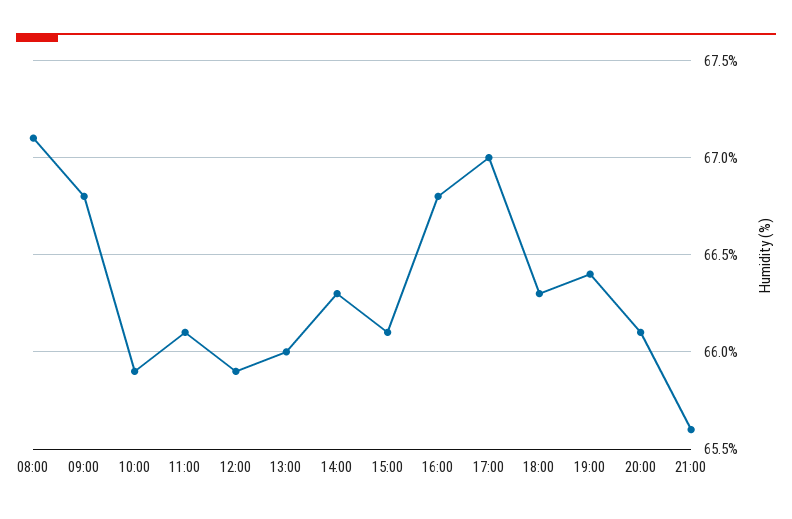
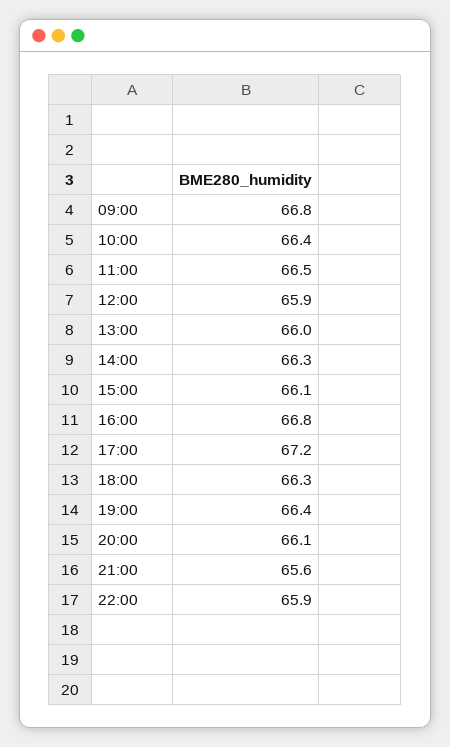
08:00: 67.1 -> none
10:00: 65.9 -> 66.4
11:00: 66.1 -> 66.5
17:00: 67 -> 67.2
22:00: none -> 65.9

